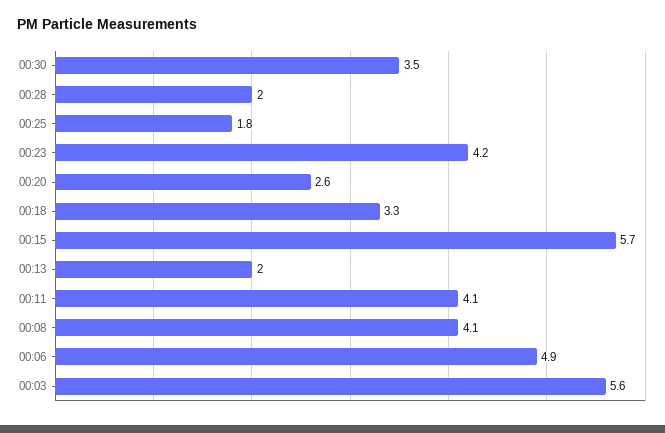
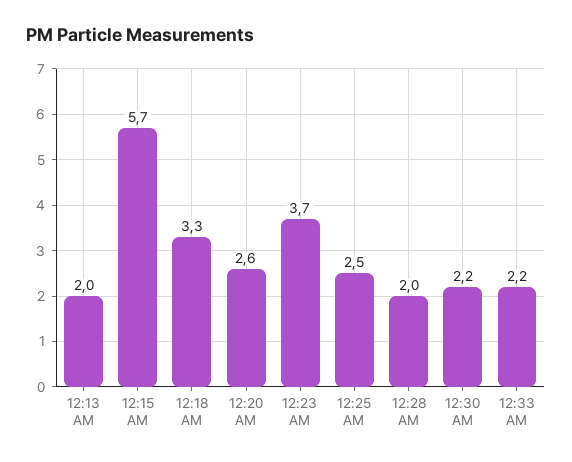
00:30: 3.5 -> 2.2
00:25: 1.8 -> 2.5
00:23: 4.2 -> 3.7
00:11: 4.1 -> none
00:08: 4.1 -> none
00:06: 4.9 -> none
00:03: 5.6 -> none
12:33 AM: none -> 2.2

